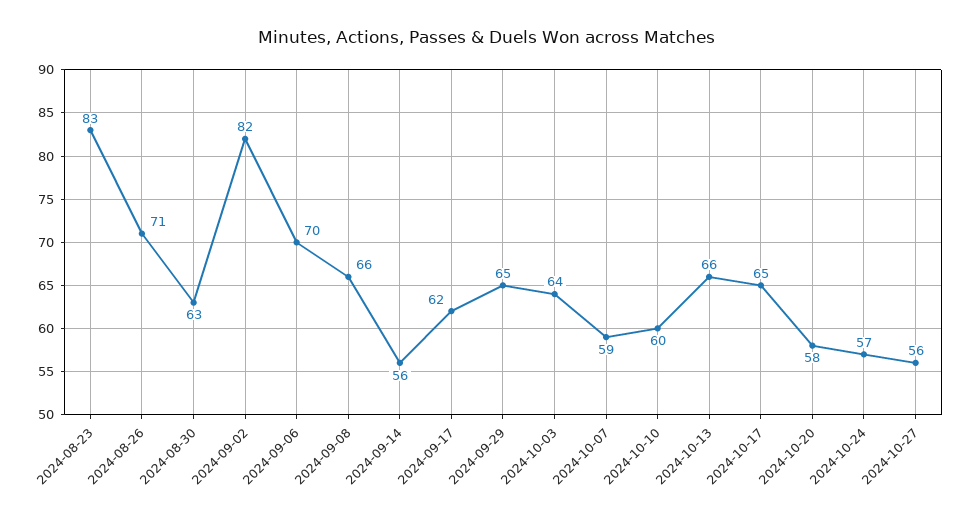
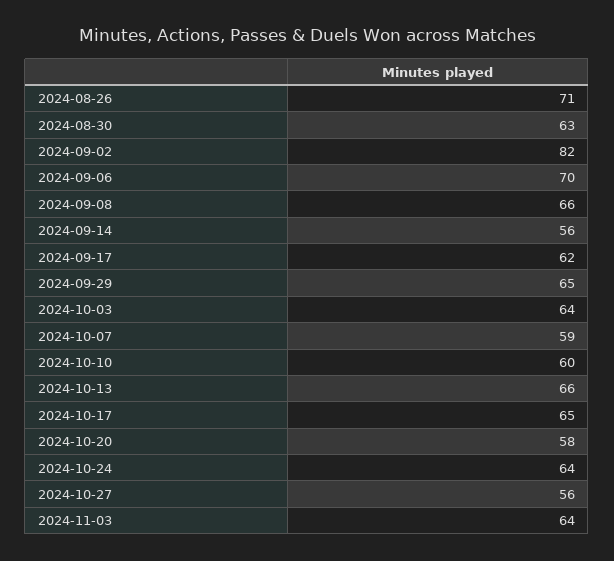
2024-08-23: 83 -> none
2024-10-24: 57 -> 64
2024-11-03: none -> 64

